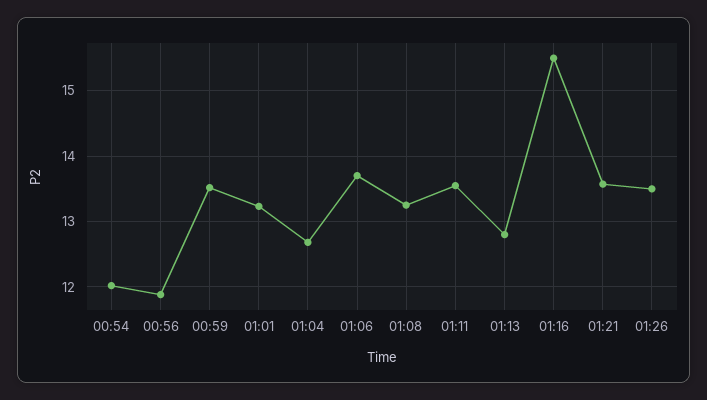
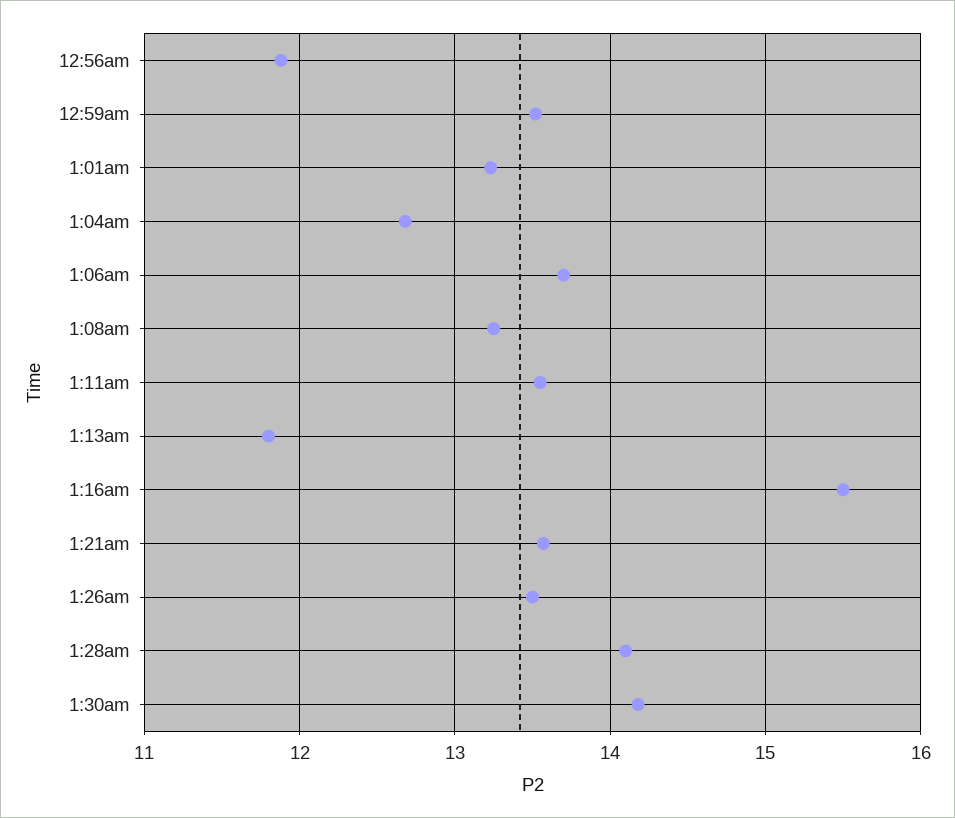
00:54: 12 -> none
01:13: 12.8 -> 11.8
1:28am: none -> 14.1
1:30am: none -> 14.2

